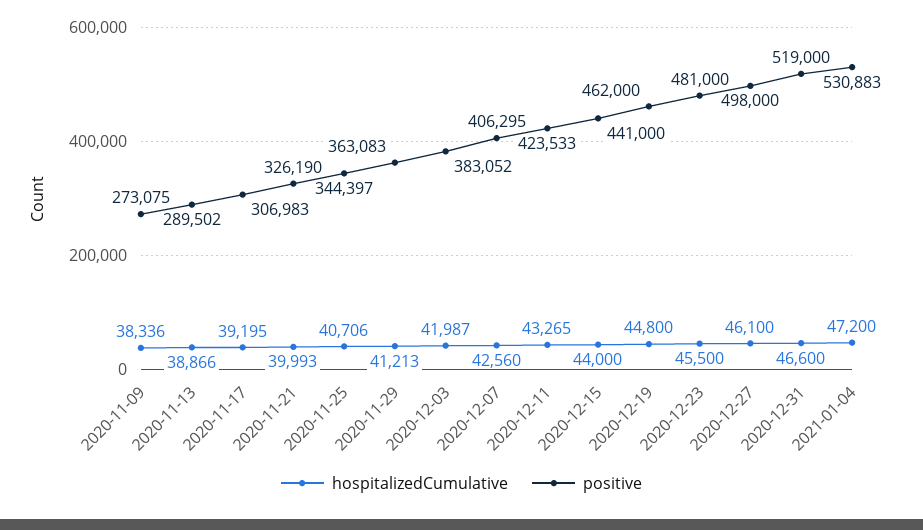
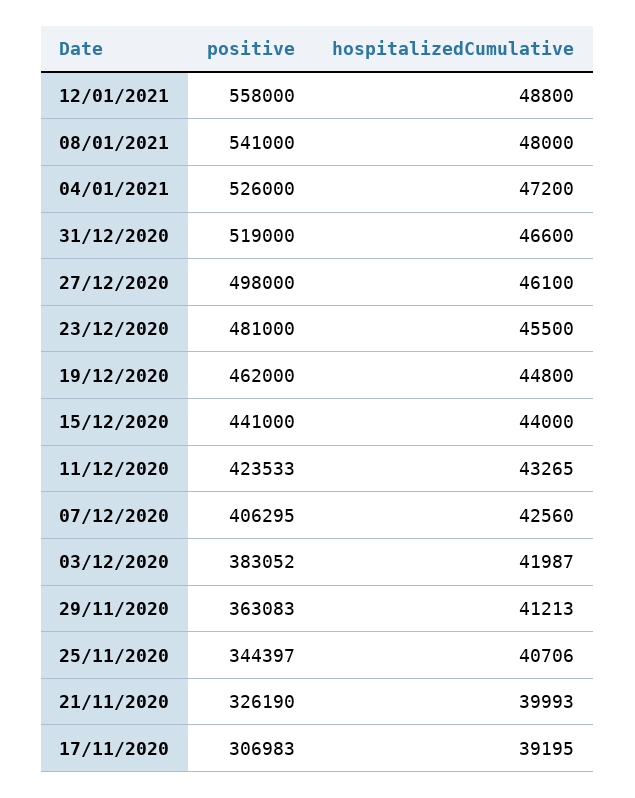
hospitalizedCumulative, 2020-11-09: 38336 -> none
positive, 2020-11-09: 273075 -> none
hospitalizedCumulative, 2020-11-13: 38866 -> none
positive, 2020-11-13: 289502 -> none
positive, 2021-01-04: 530883 -> 526000
positive, 12/01/2021: none -> 558000
hospitalizedCumulative, 12/01/2021: none -> 48800
positive, 08/01/2021: none -> 541000
hospitalizedCumulative, 08/01/2021: none -> 48000

